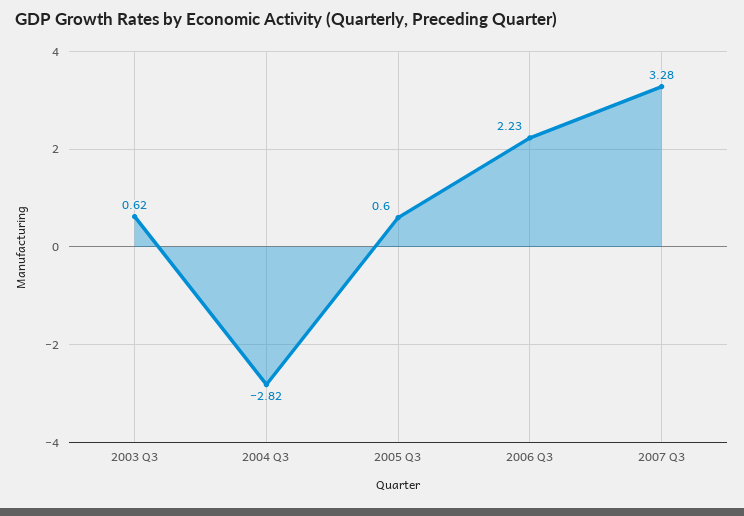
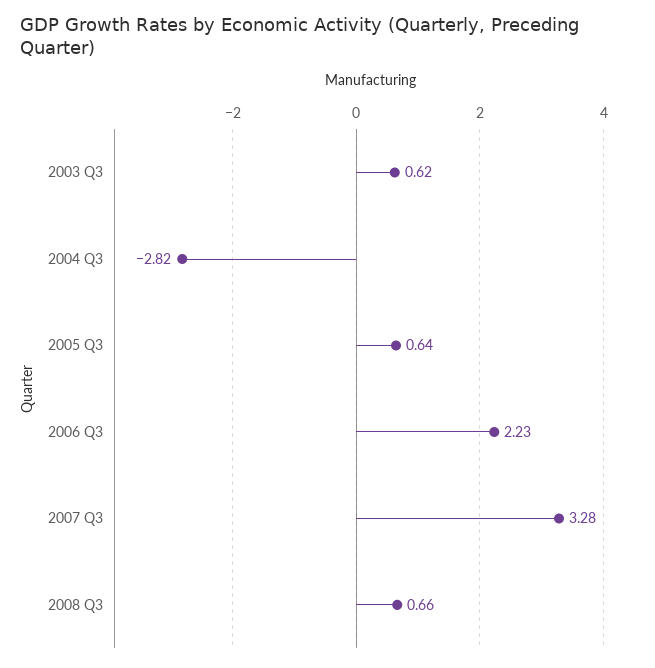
2005 Q3: 0.6 -> 0.64
2008 Q3: none -> 0.66

